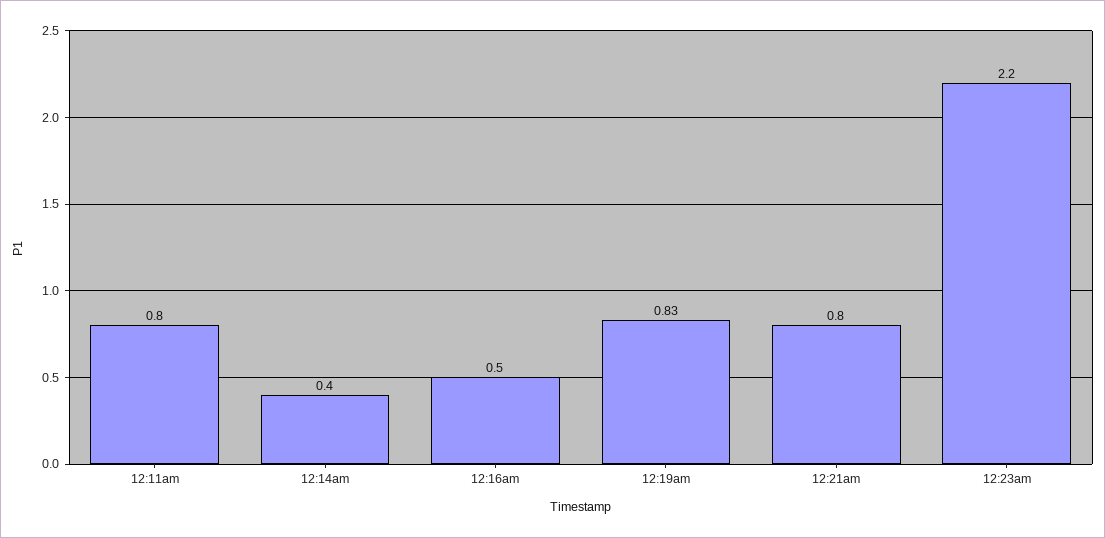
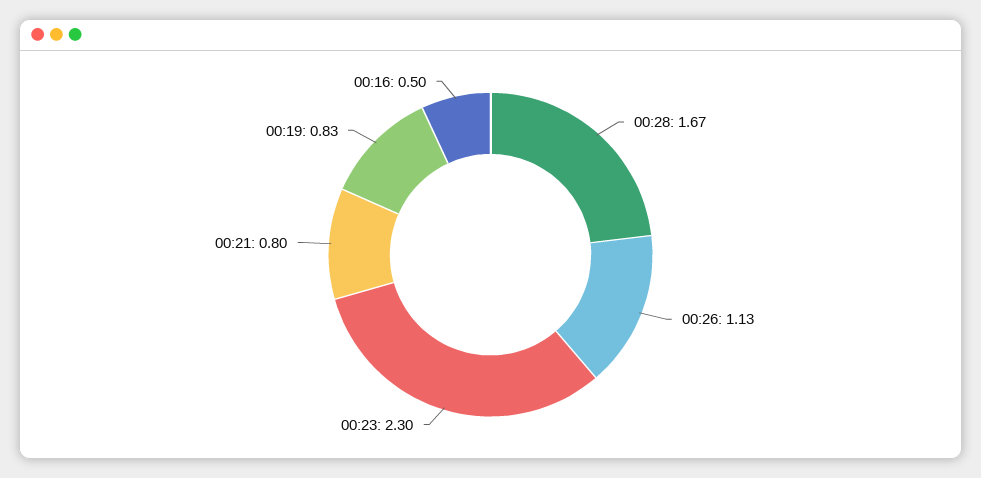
12:11am: 0.8 -> none
12:14am: 0.4 -> none
12:23am: 2.2 -> 2.3
00:28: none -> 1.67
00:26: none -> 1.13

